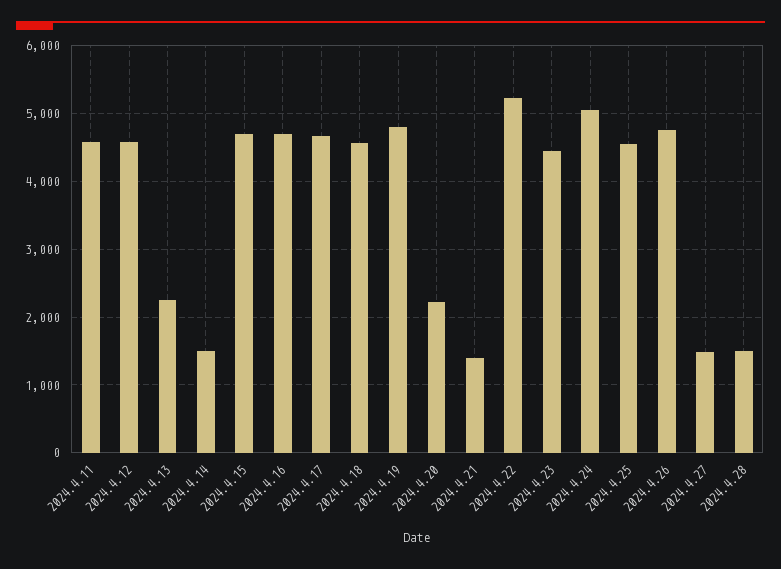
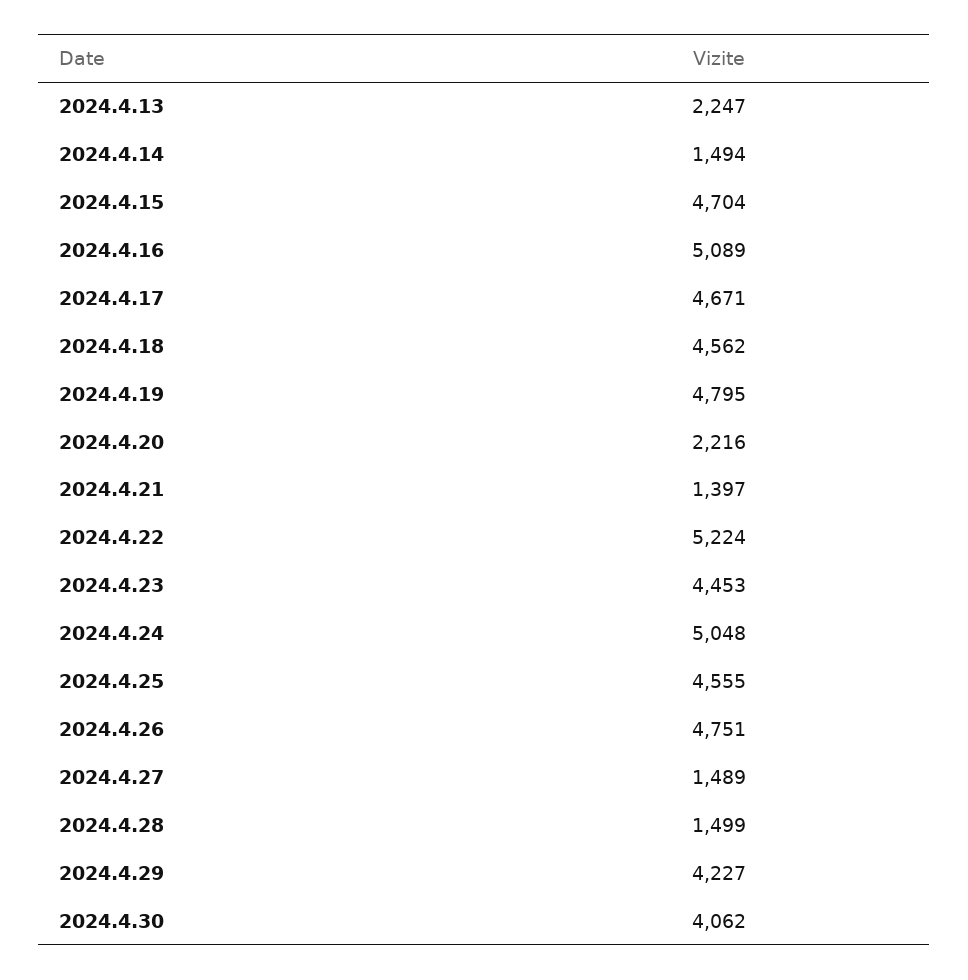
2024.4.11: 4600 -> none
2024.4.12: 4600 -> none
2024.4.16: 4700 -> 5089
2024.4.29: none -> 4227
2024.4.30: none -> 4062

